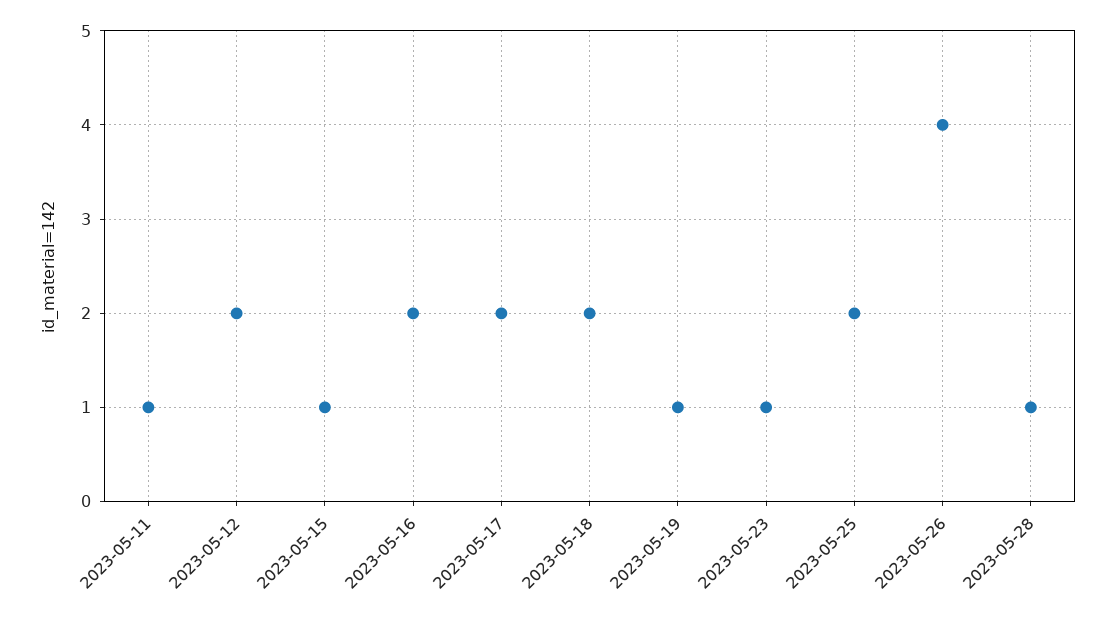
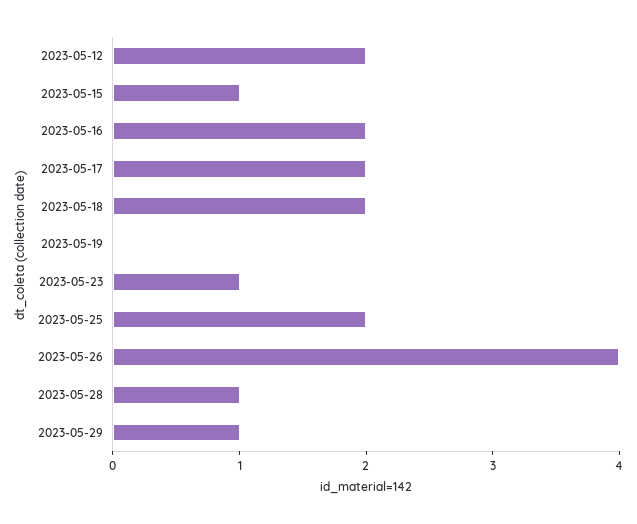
2023-05-11: 1 -> none
2023-05-19: 1 -> 0
2023-05-29: none -> 1

